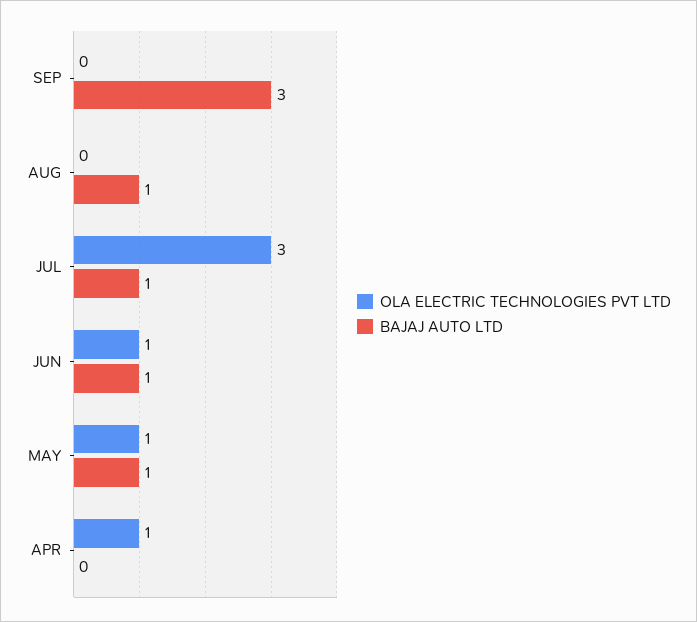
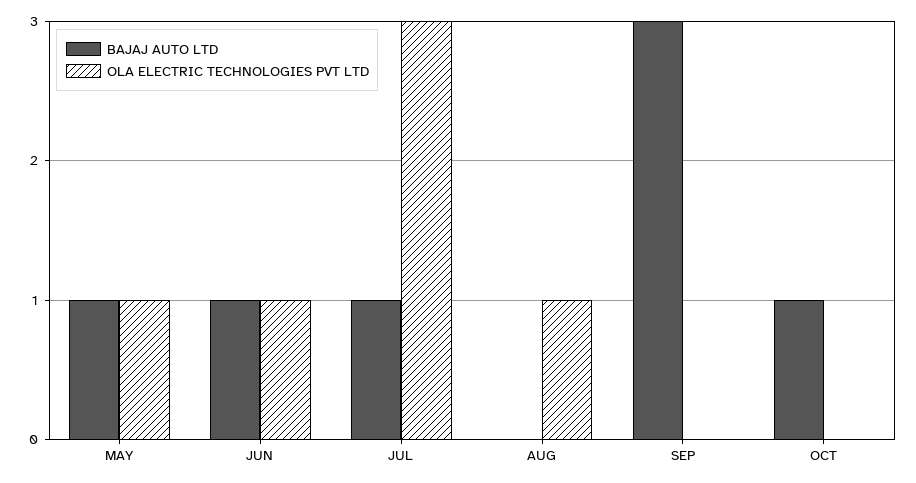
OLA ELECTRIC TECHNOLOGIES PVT LTD, AUG: 0 -> 1
BAJAJ AUTO LTD, AUG: 1 -> 0
OLA ELECTRIC TECHNOLOGIES PVT LTD, APR: 1 -> none
BAJAJ AUTO LTD, APR: 0 -> none
BAJAJ AUTO LTD, OCT: none -> 1
OLA ELECTRIC TECHNOLOGIES PVT LTD, OCT: none -> 0

